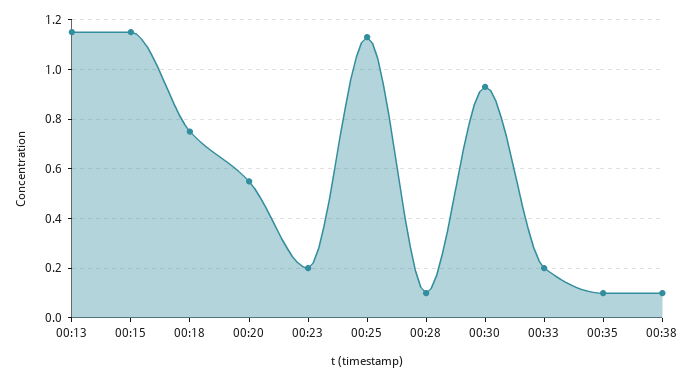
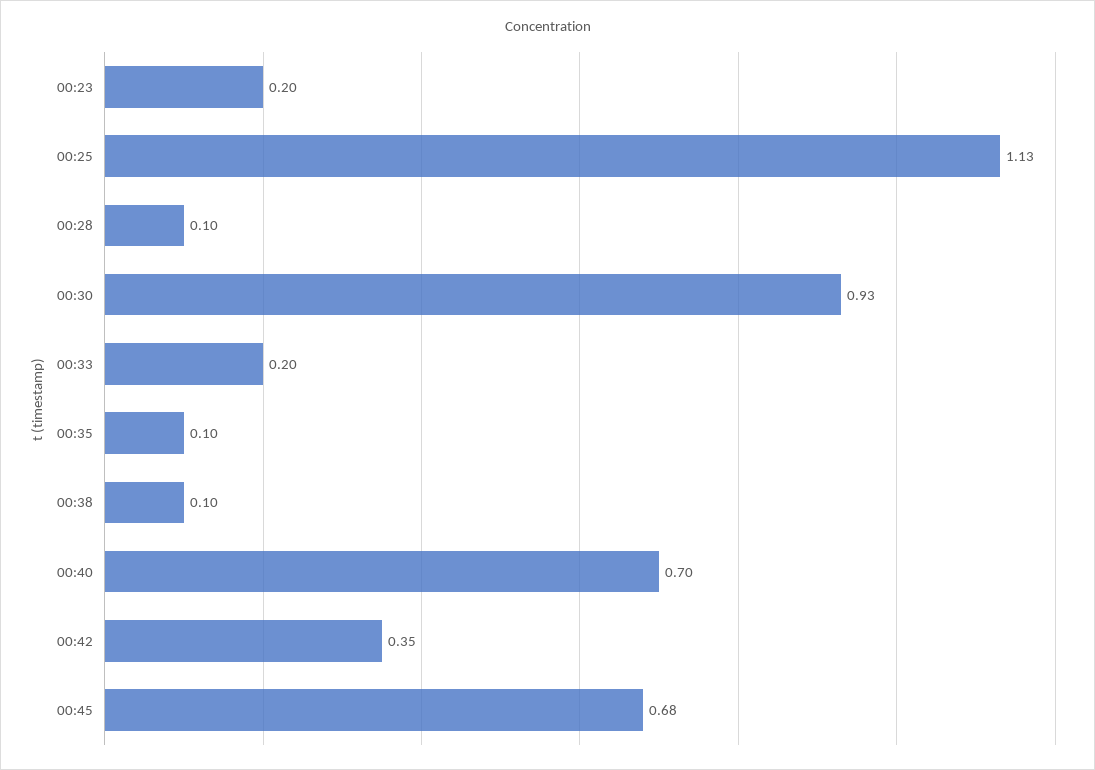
00:13: 1.15 -> none
00:15: 1.15 -> none
00:18: 0.75 -> none
00:20: 0.55 -> none
00:40: none -> 0.7
00:42: none -> 0.35
00:45: none -> 0.68

